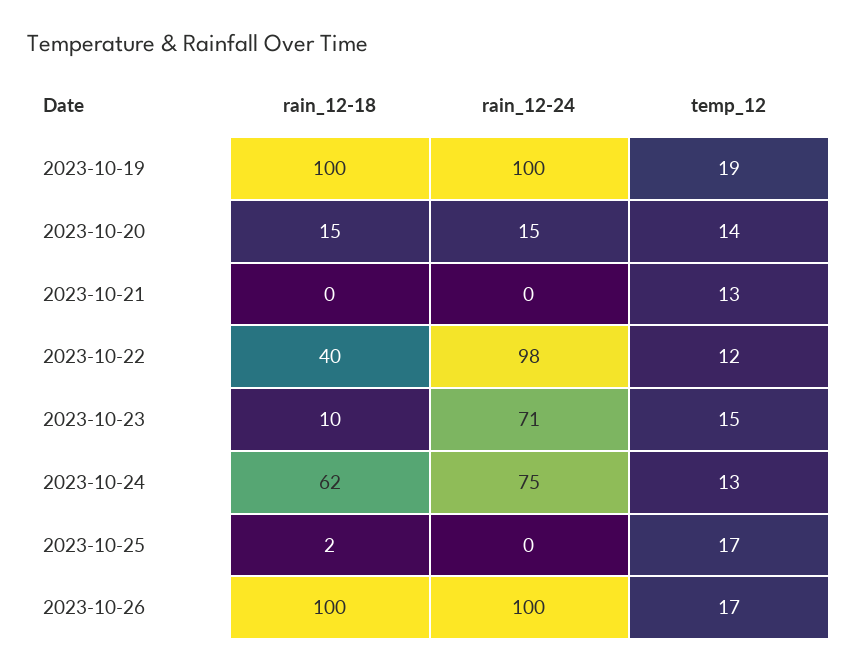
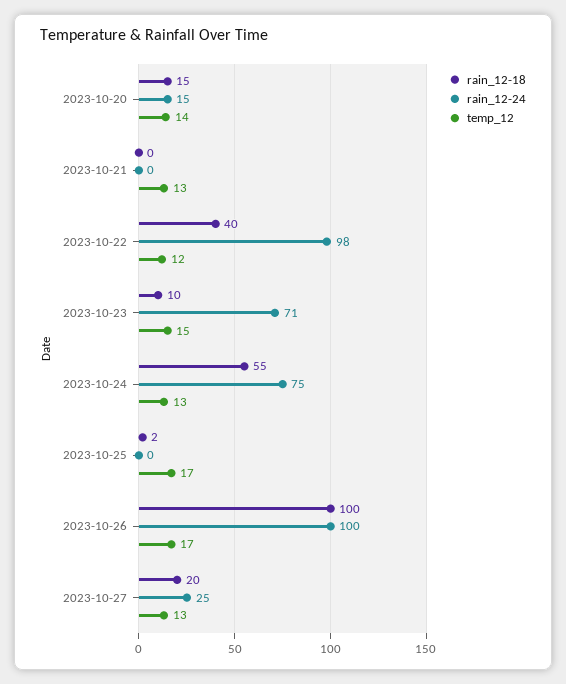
rain_12-18, 2023-10-19: 100 -> none
rain_12-24, 2023-10-19: 100 -> none
temp_12, 2023-10-19: 19 -> none
rain_12-18, 2023-10-24: 62 -> 55
rain_12-18, 2023-10-27: none -> 20
rain_12-24, 2023-10-27: none -> 25
temp_12, 2023-10-27: none -> 13

